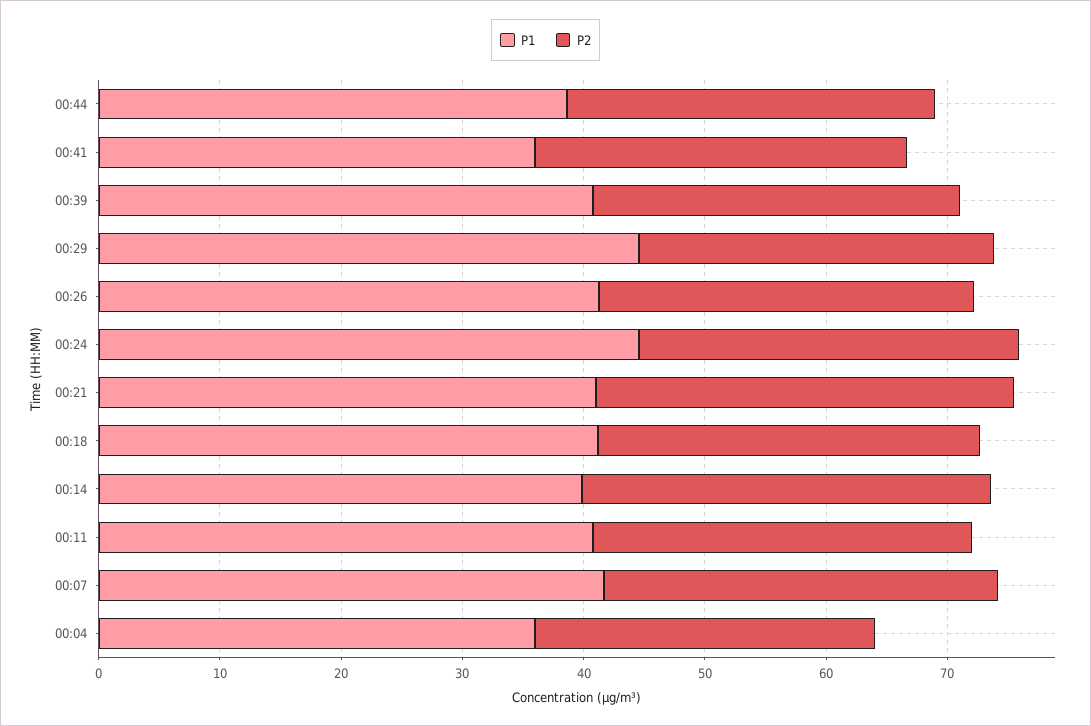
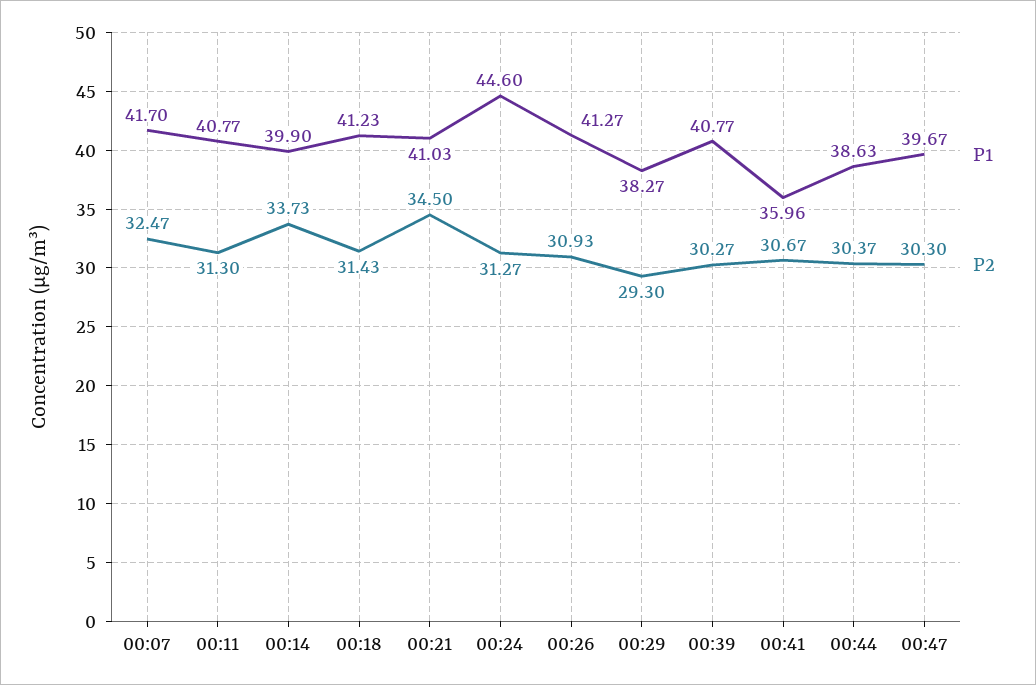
P1, 00:29: 44 -> 38.27
P1, 00:04: 36 -> none
P2, 00:04: 28 -> none
P1, 00:47: none -> 39.67
P2, 00:47: none -> 30.3

